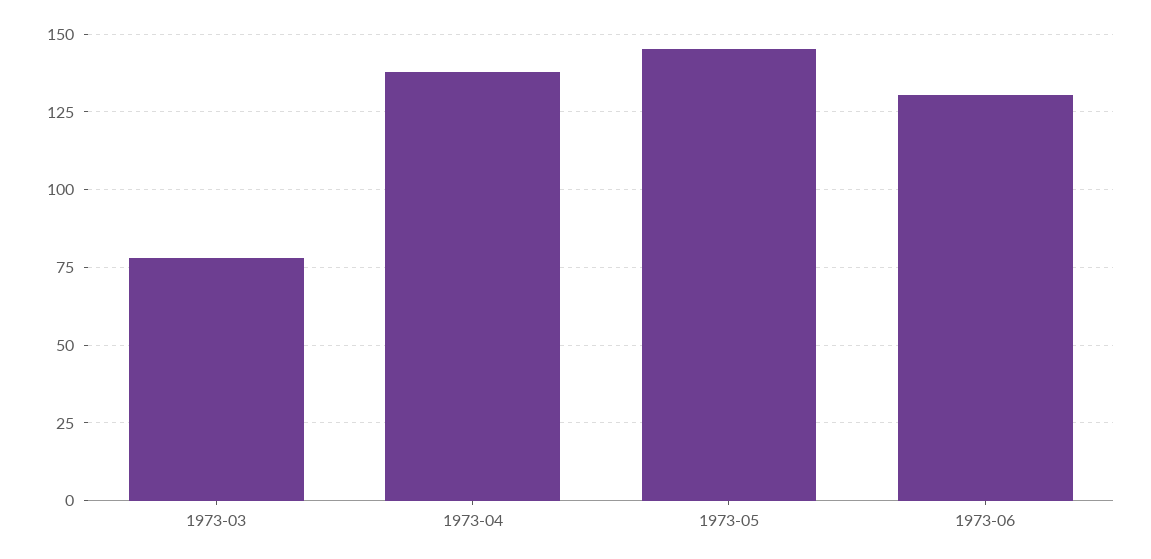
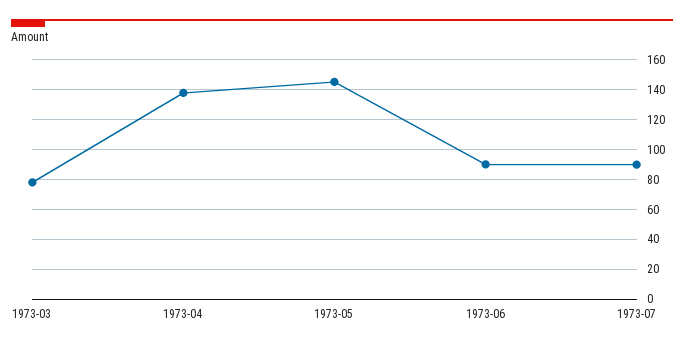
1973-06: 130 -> 90
1973-07: none -> 90

